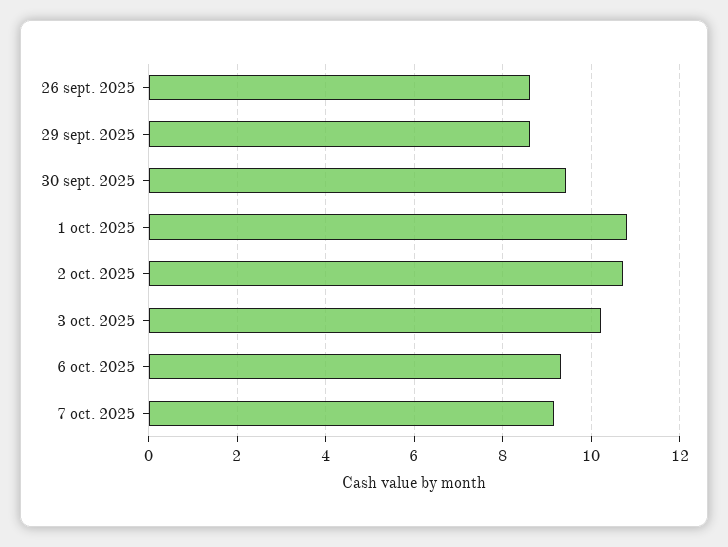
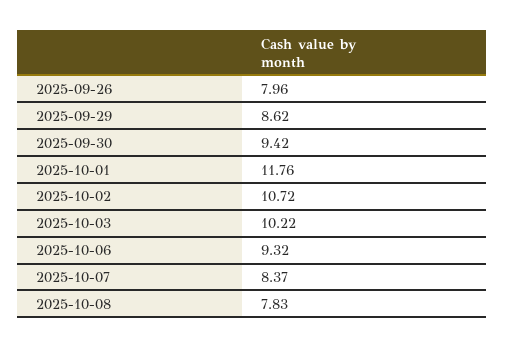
26 sept. 2025: 8.6 -> 7.96
1 oct. 2025: 10.8 -> 11.76
7 oct. 2025: 9.2 -> 8.37
2025-10-08: none -> 7.83

